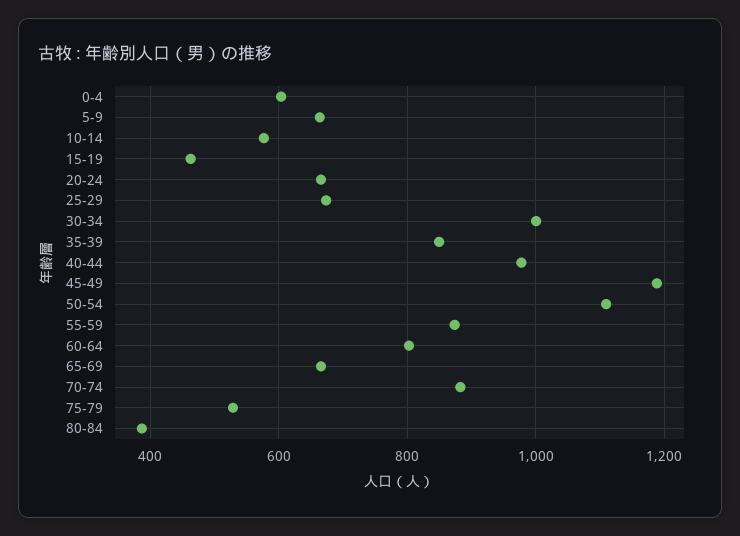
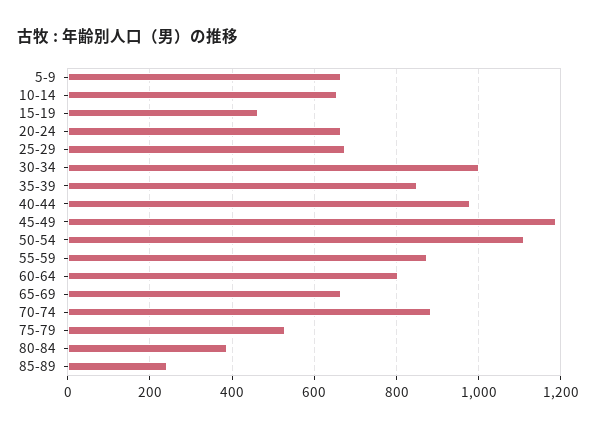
0-4: 600 -> none
10-14: 580 -> 660
85-89: none -> 240

